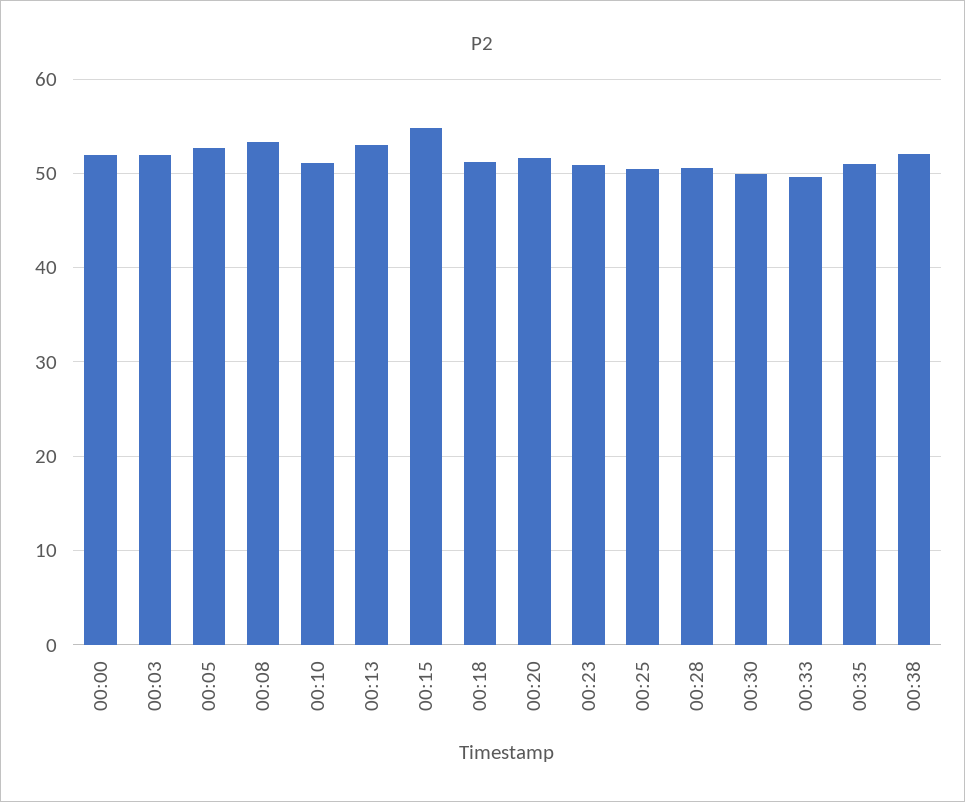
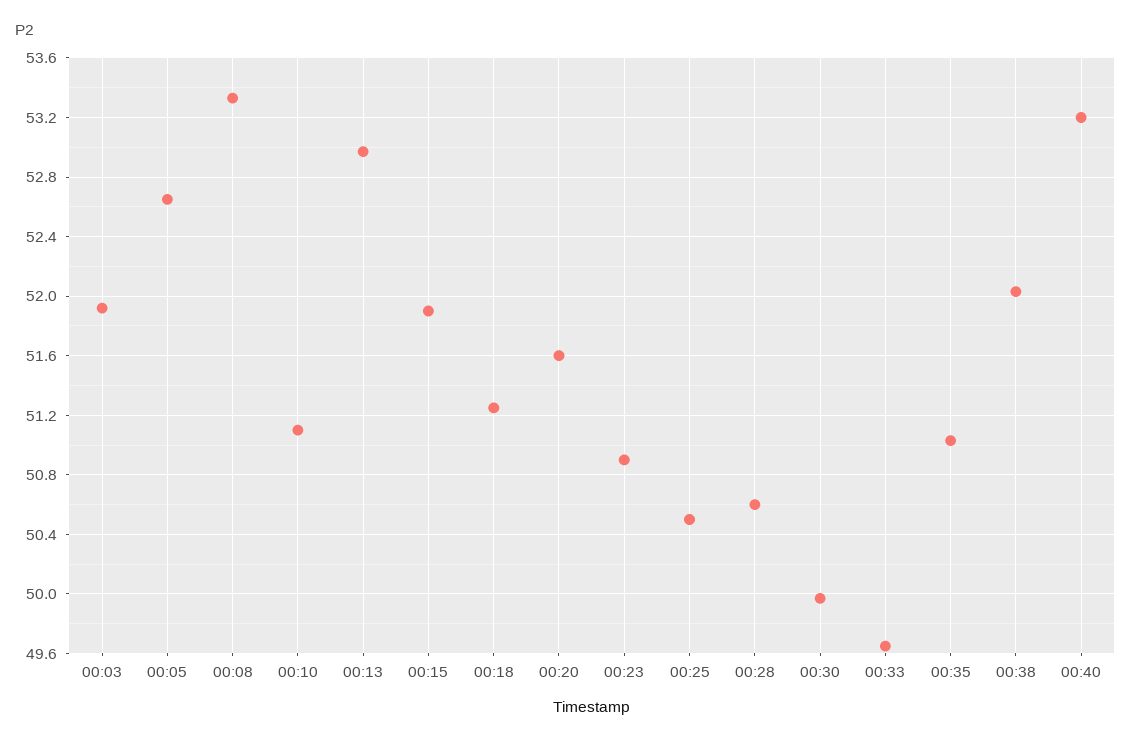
00:00: 52 -> none
00:15: 55 -> 51.9
00:40: none -> 53.2

